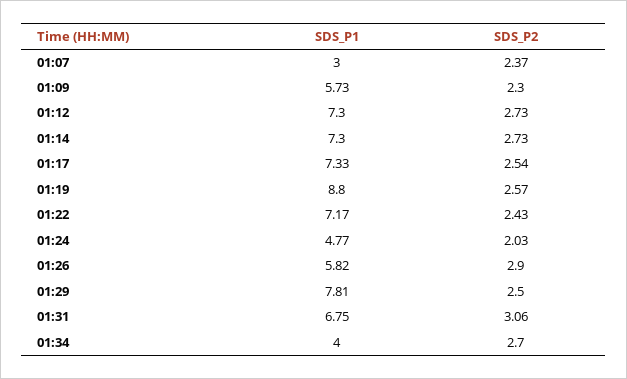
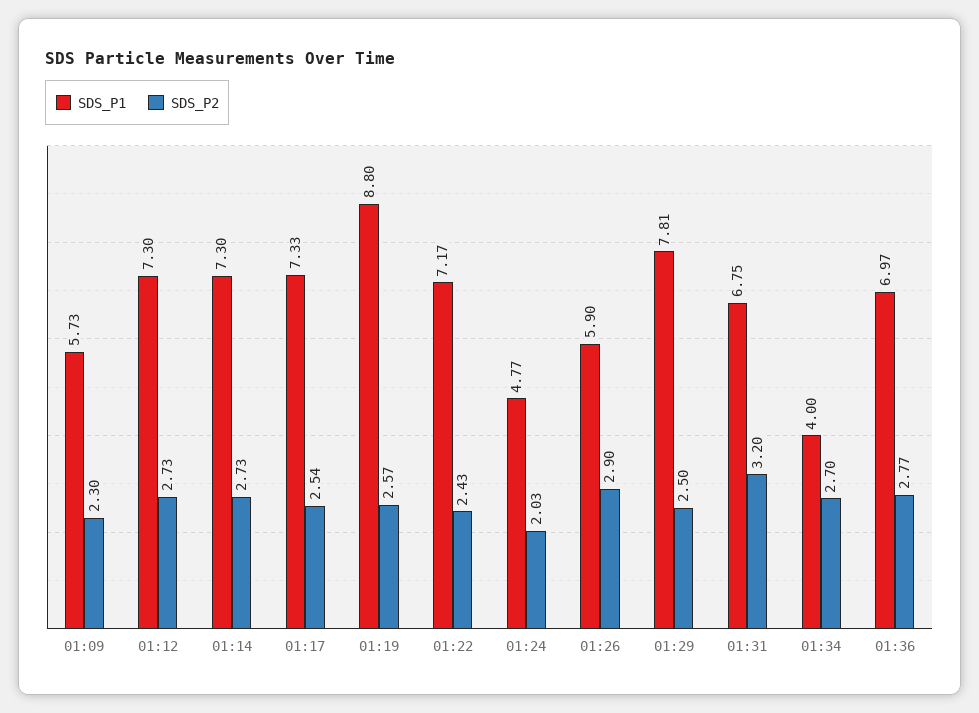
SDS_P1, 01:07: 3 -> none
SDS_P2, 01:07: 2.37 -> none
SDS_P1, 01:26: 5.82 -> 5.9
SDS_P2, 01:31: 3.06 -> 3.2
SDS_P1, 01:36: none -> 6.97
SDS_P2, 01:36: none -> 2.77

